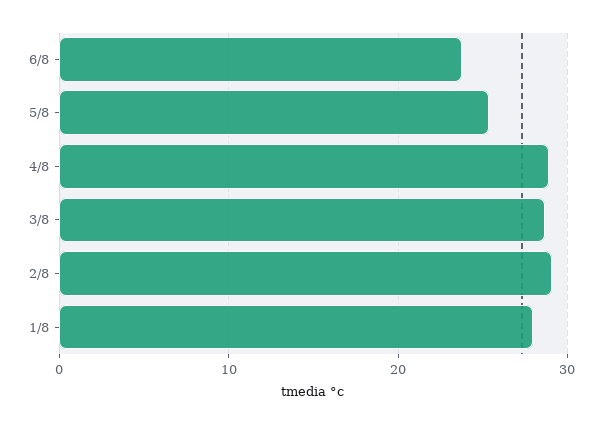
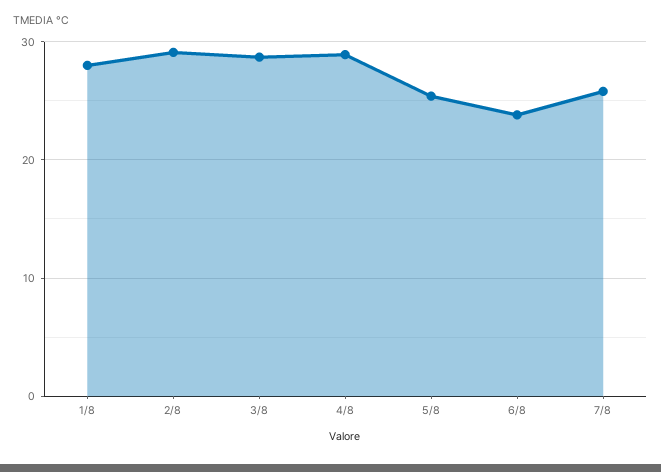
7/8: none -> 26

